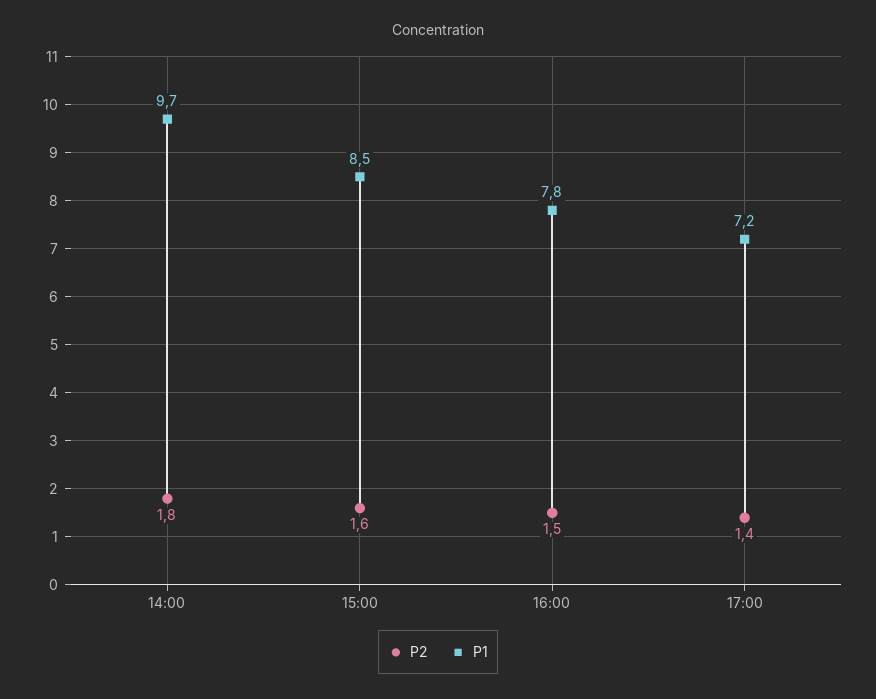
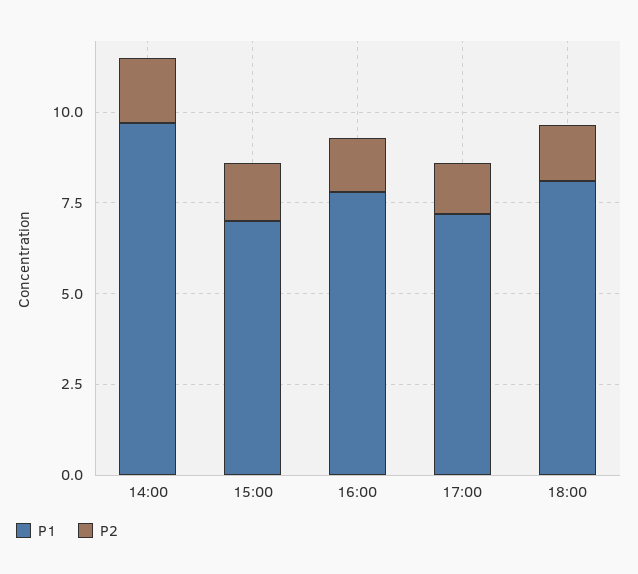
P1, 15:00: 8.5 -> 7
P1, 18:00: none -> 8
P2, 18:00: none -> 1.5

